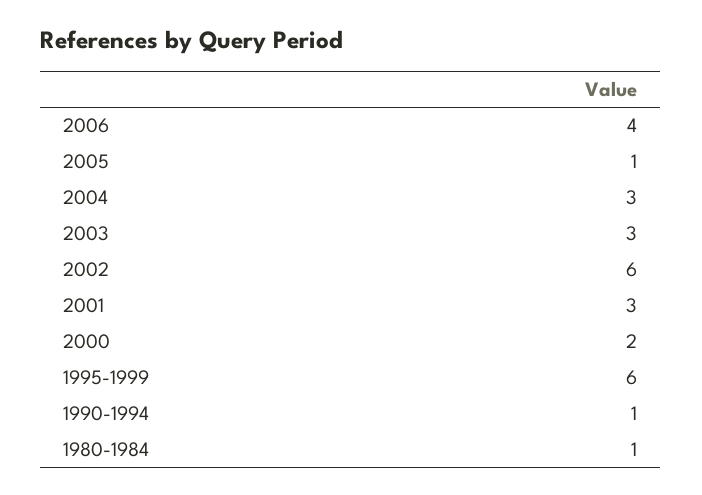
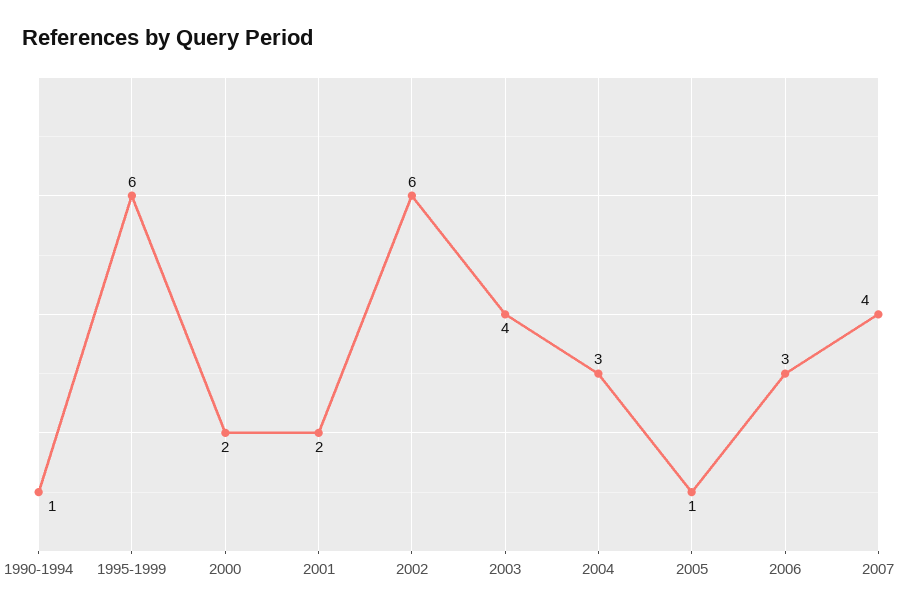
2006: 4 -> 3
2003: 3 -> 4
2001: 3 -> 2
1980-1984: 1 -> none
2007: none -> 4

